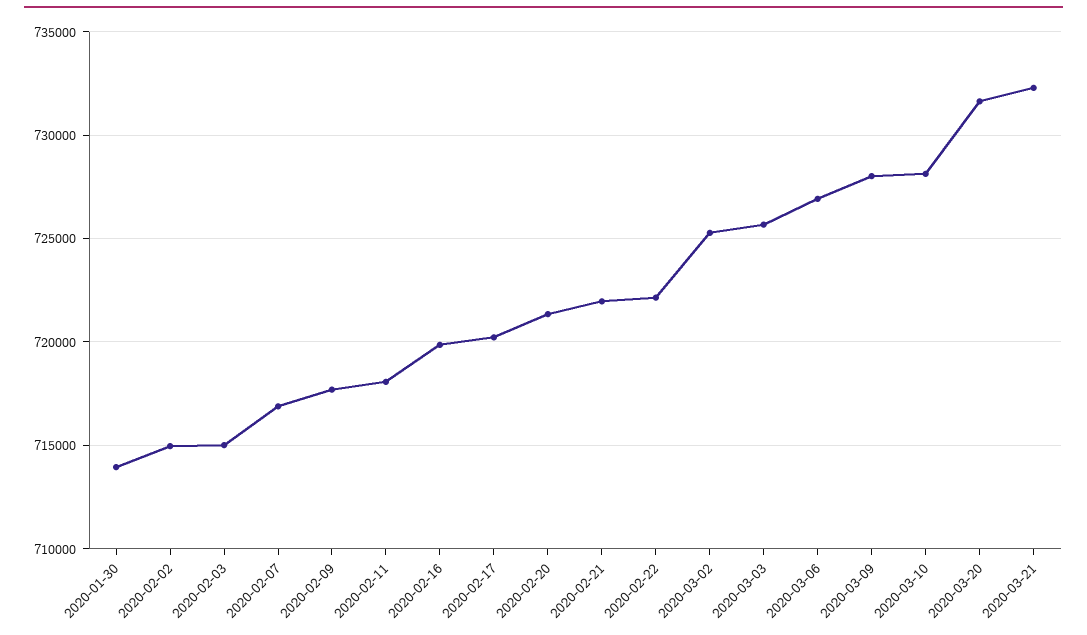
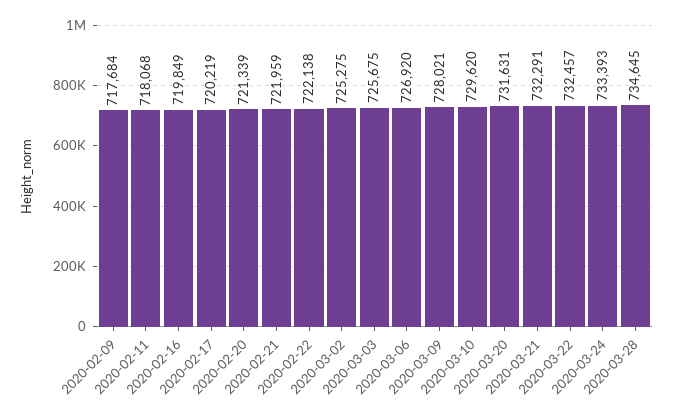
2020-01-30: 714000 -> none
2020-02-02: 715000 -> none
2020-02-03: 715000 -> none
2020-02-07: 717000 -> none
2020-03-10: 728000 -> 729620
2020-03-22: none -> 732457
2020-03-24: none -> 733393
2020-03-28: none -> 734645

